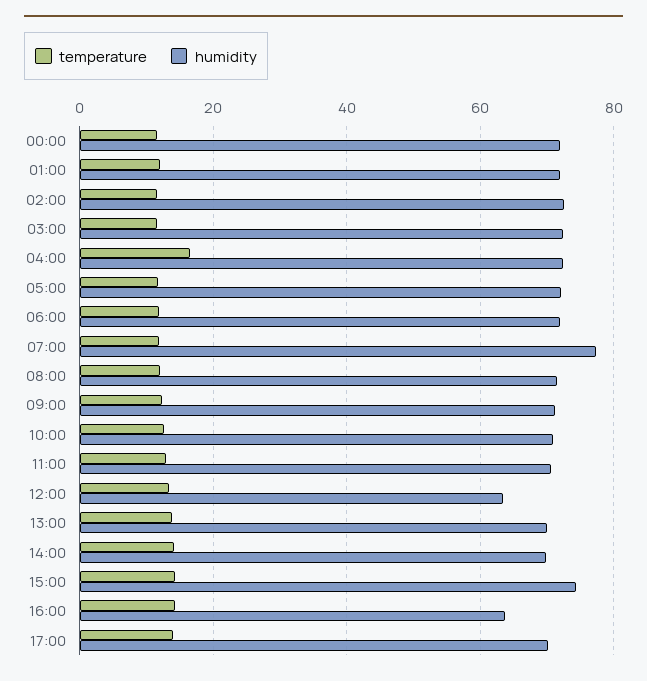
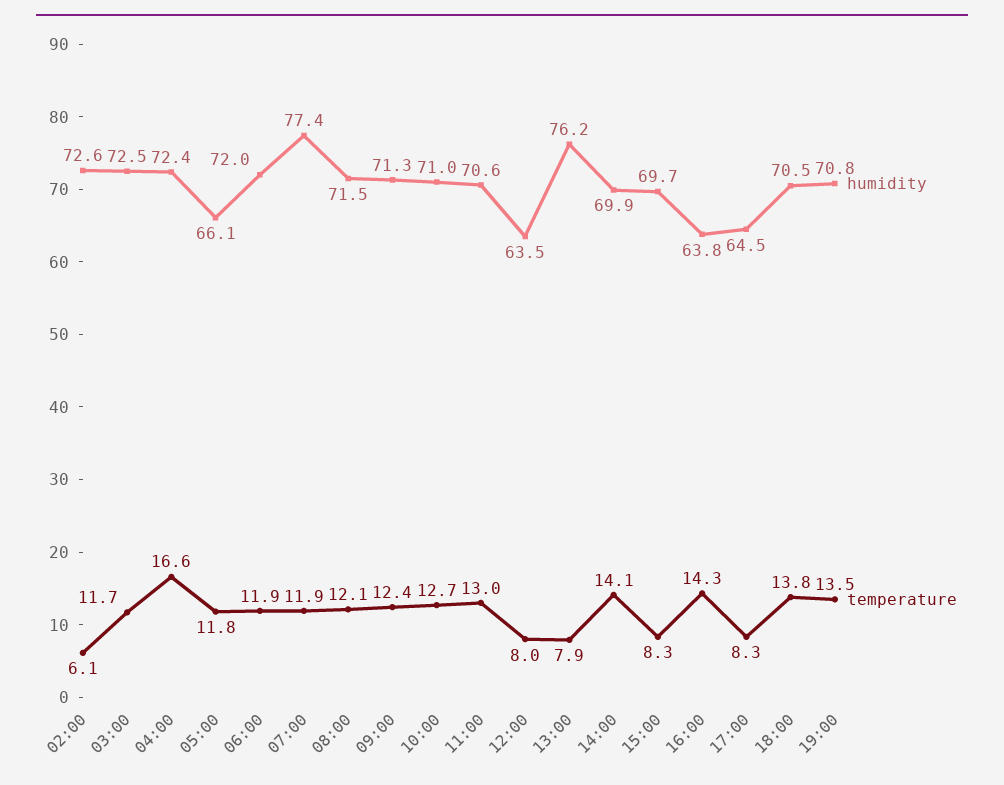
temperature, 00:00: 12 -> none
humidity, 00:00: 72 -> none
temperature, 01:00: 12 -> none
humidity, 01:00: 72 -> none
temperature, 02:00: 12 -> 6.1
humidity, 05:00: 72 -> 66.1
temperature, 12:00: 14 -> 8
temperature, 13:00: 14 -> 7.9
humidity, 13:00: 70 -> 76.2
temperature, 15:00: 14 -> 8.3
humidity, 15:00: 74 -> 69.7
temperature, 17:00: 14 -> 8.3
humidity, 17:00: 70 -> 64.5
humidity, 18:00: none -> 70.5
temperature, 18:00: none -> 13.8
humidity, 19:00: none -> 70.8
temperature, 19:00: none -> 13.5

